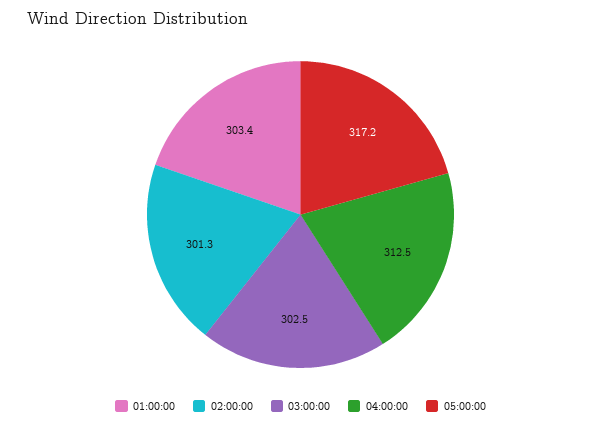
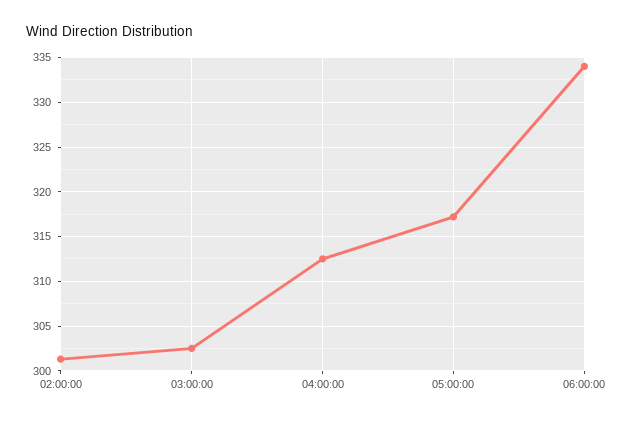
01:00:00: 303.4 -> none
06:00:00: none -> 334

